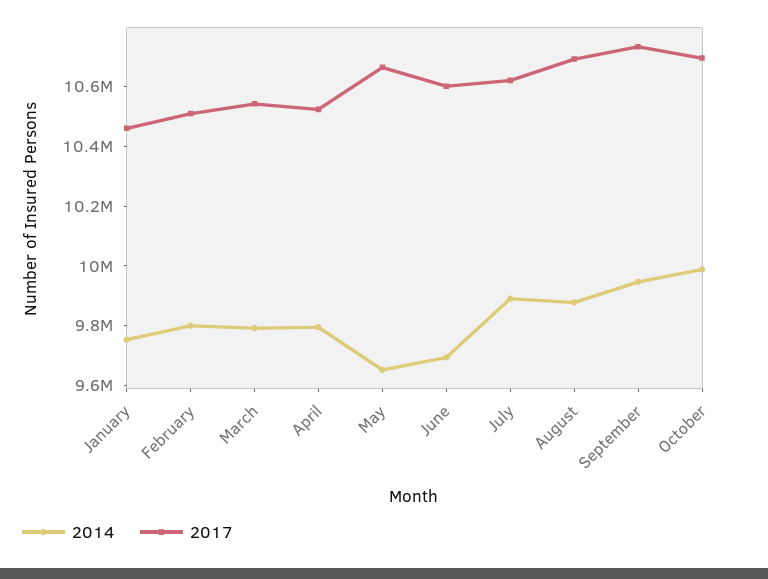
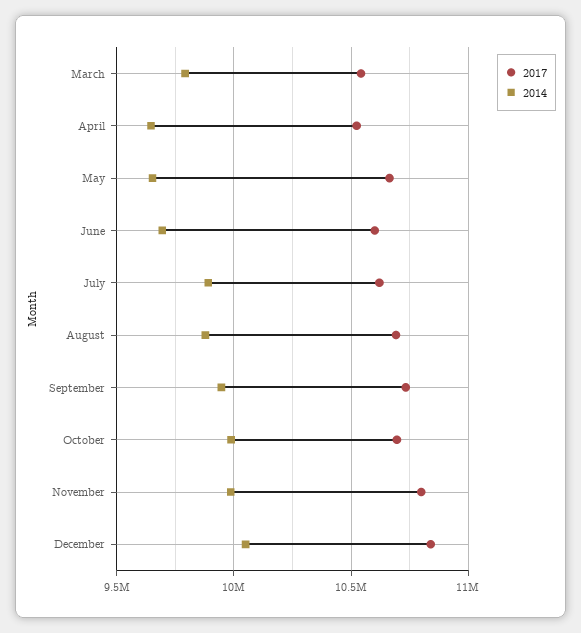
2014, January: 9750000 -> none
2017, January: 10450000 -> none
2014, February: 9800000 -> none
2017, February: 10500000 -> none
2014, April: 9800000 -> 9650000
2017, November: none -> 10800000
2014, November: none -> 10000000
2017, December: none -> 10850000
2014, December: none -> 10050000

